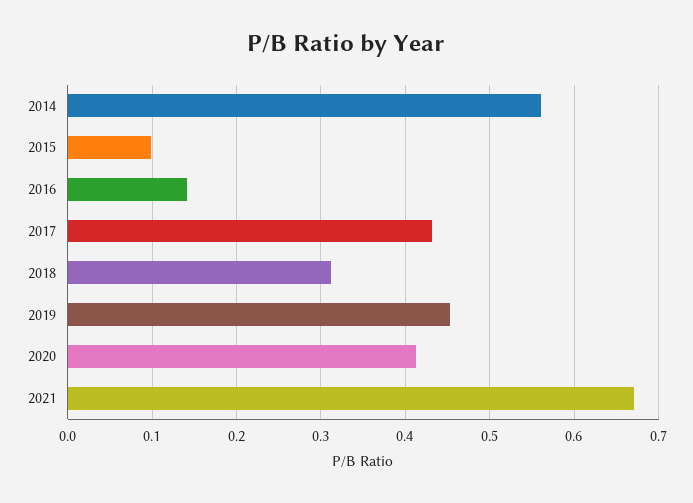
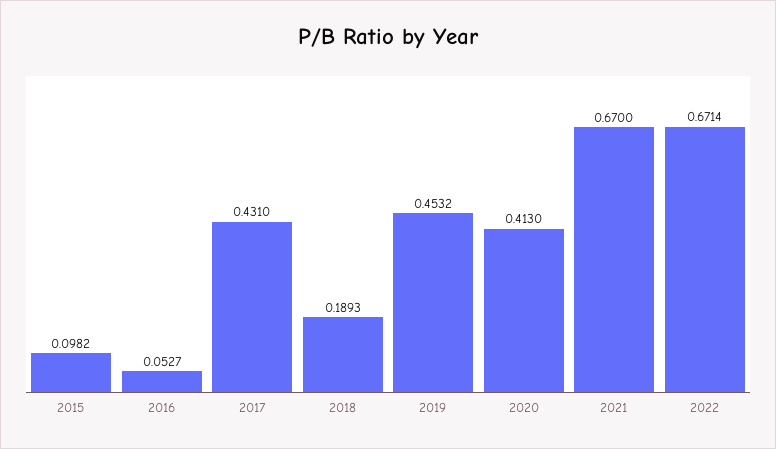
2014: 0.56 -> none
2016: 0.14 -> 0.0527
2018: 0.31 -> 0.1893
2022: none -> 0.6714

